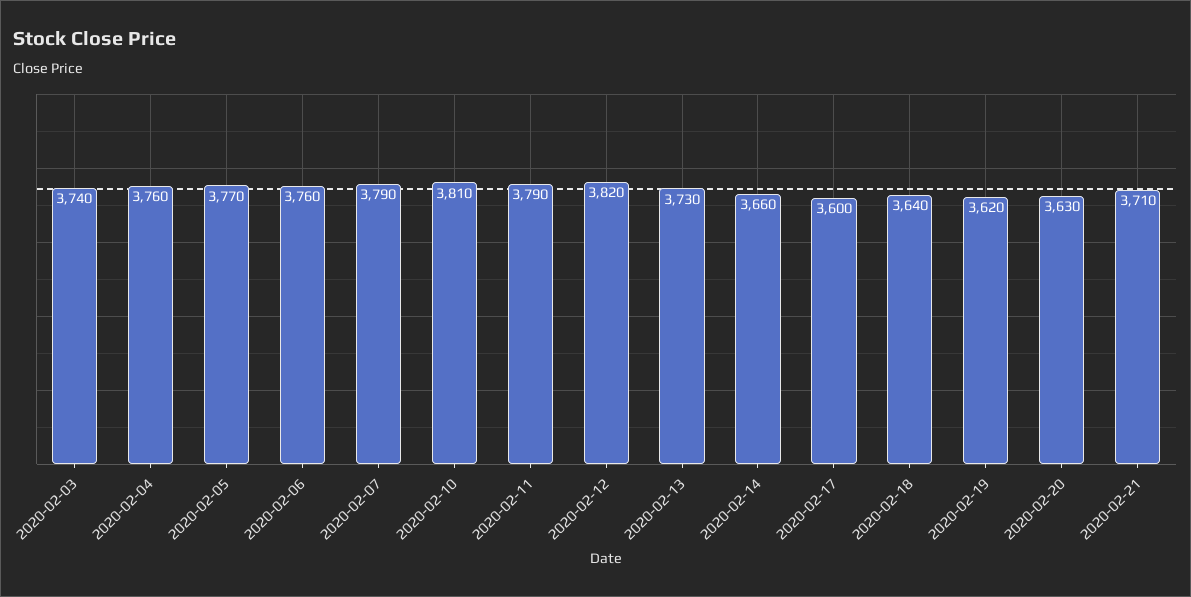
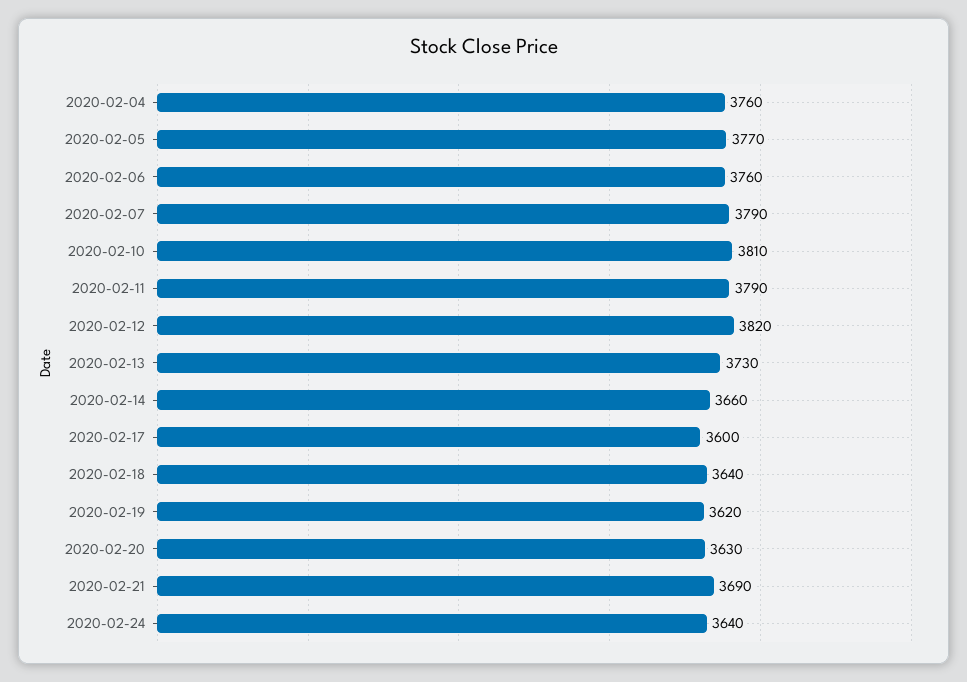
2020-02-03: 3740 -> none
2020-02-21: 3710 -> 3690
2020-02-24: none -> 3640

